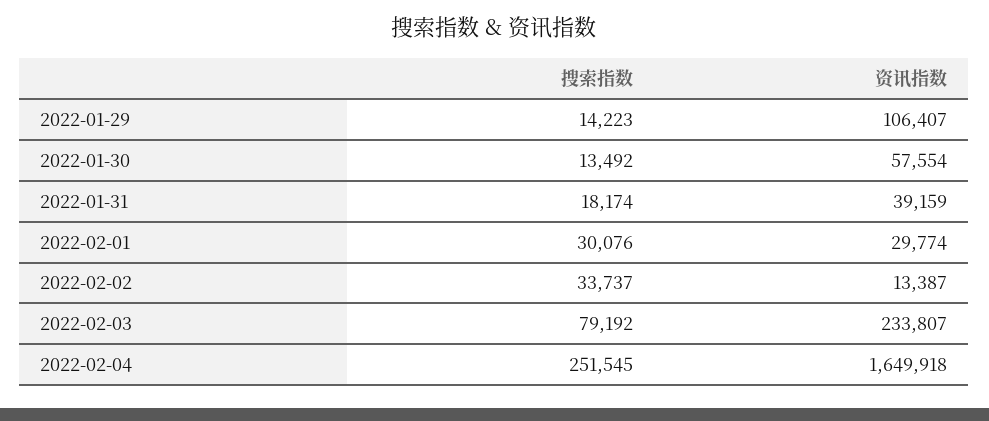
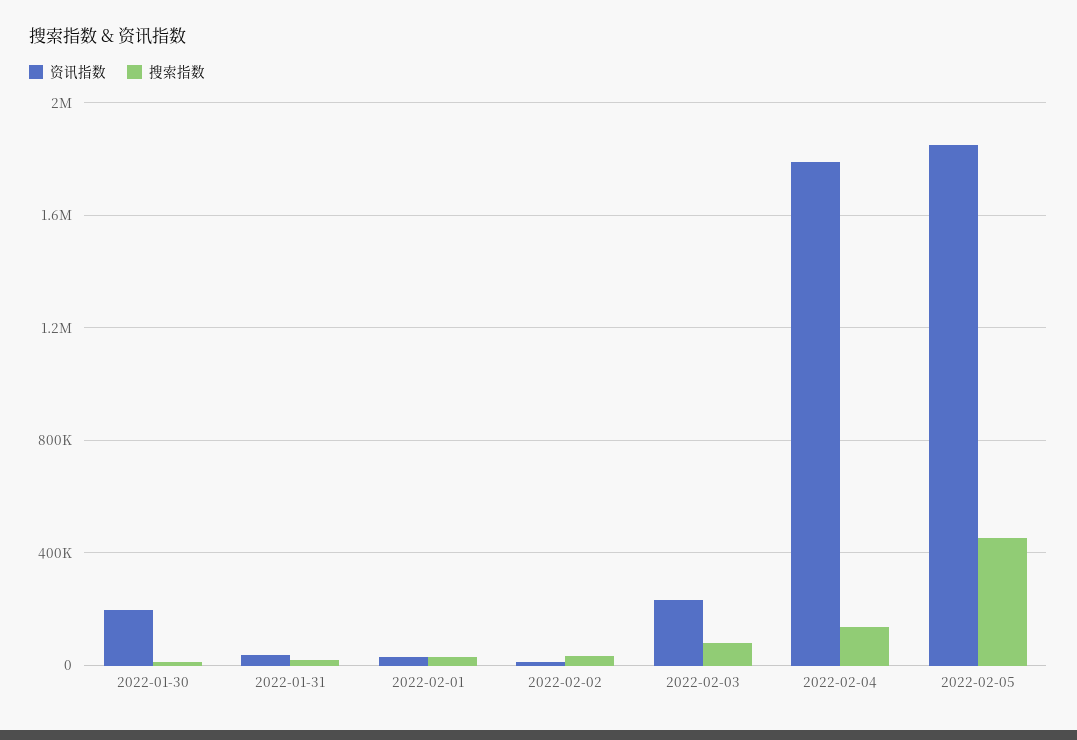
搜索指数, 2022-01-29: 14223 -> none
资讯指数, 2022-01-29: 106407 -> none
资讯指数, 2022-01-30: 57554 -> 200000
搜索指数, 2022-02-04: 251545 -> 150000
资讯指数, 2022-02-04: 1649918 -> 1800000
资讯指数, 2022-02-05: none -> 1850000
搜索指数, 2022-02-05: none -> 450000

